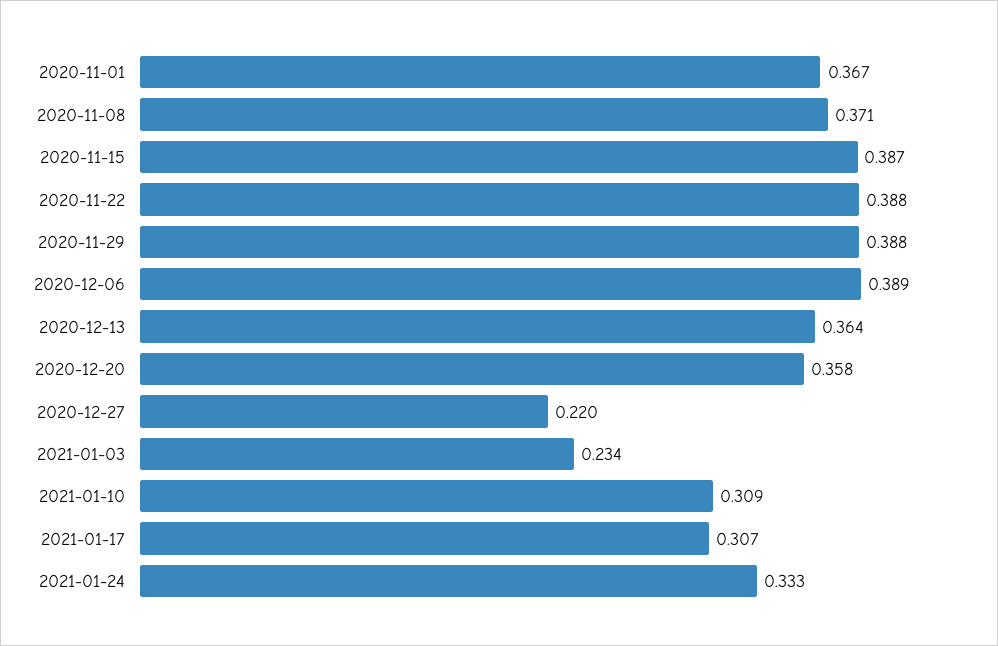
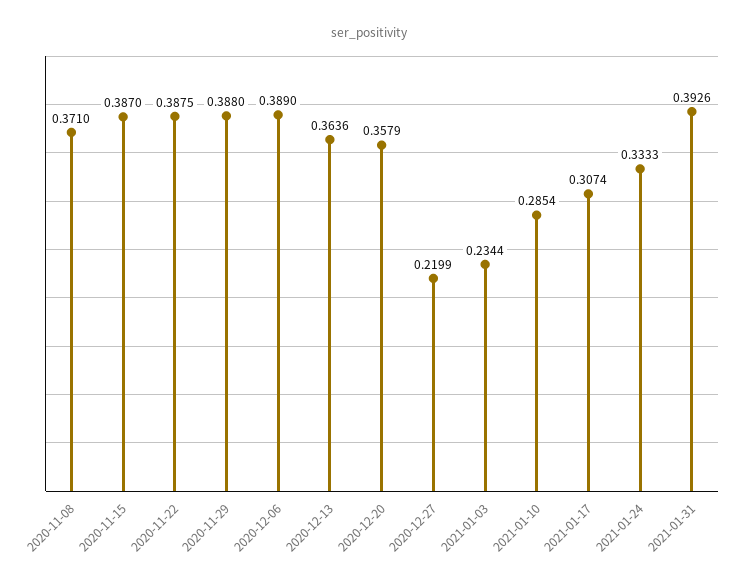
2020-11-01: 0.367 -> none
2021-01-10: 0.309 -> 0.2854
2021-01-31: none -> 0.3926

